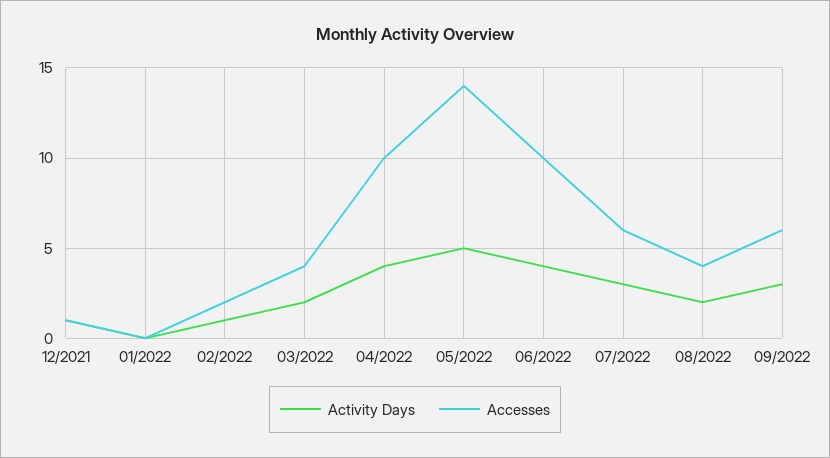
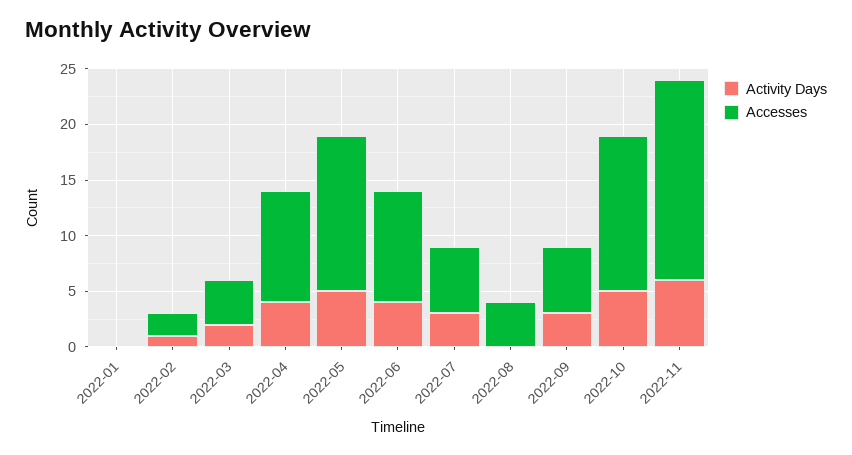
Activity Days, 12/2021: 1 -> none
Accesses, 12/2021: 1 -> none
Activity Days, 08/2022: 2 -> 0
Activity Days, 2022-10: none -> 5
Accesses, 2022-10: none -> 14
Activity Days, 2022-11: none -> 6
Accesses, 2022-11: none -> 18

